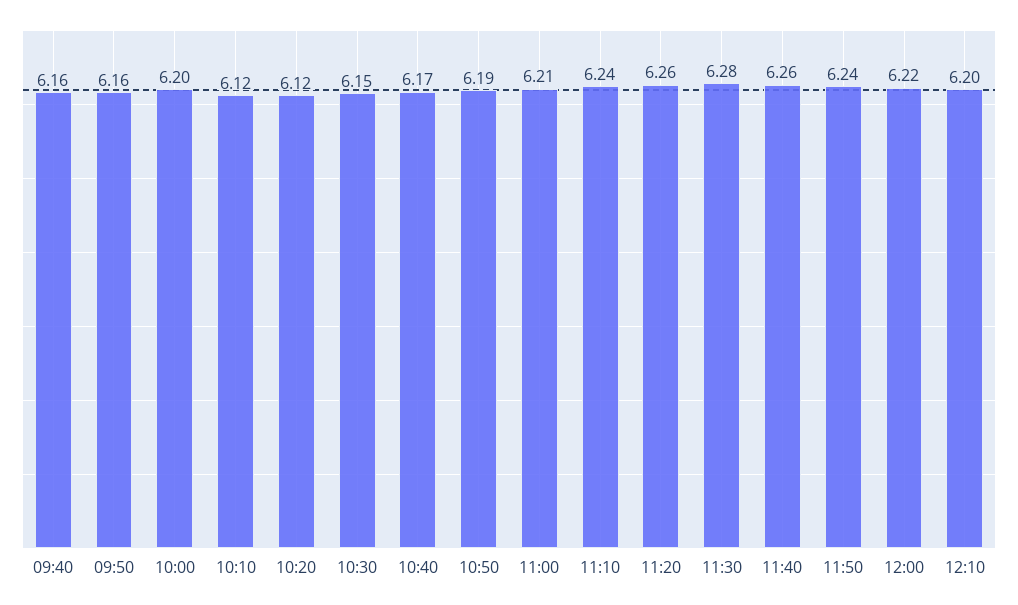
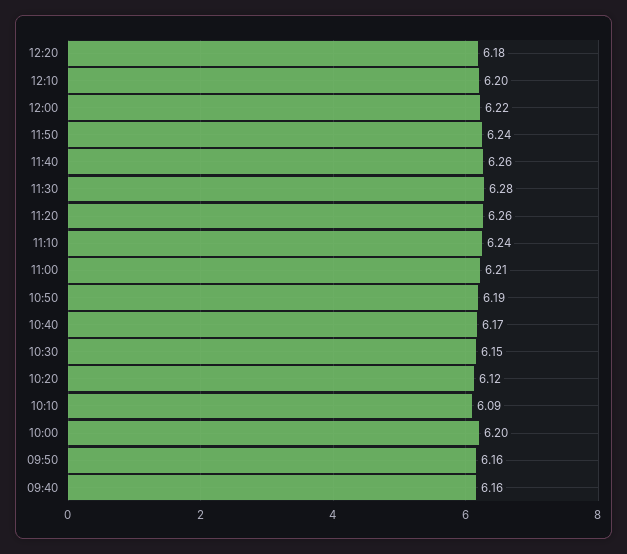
10:10: 6.12 -> 6.09
12:20: none -> 6.18

